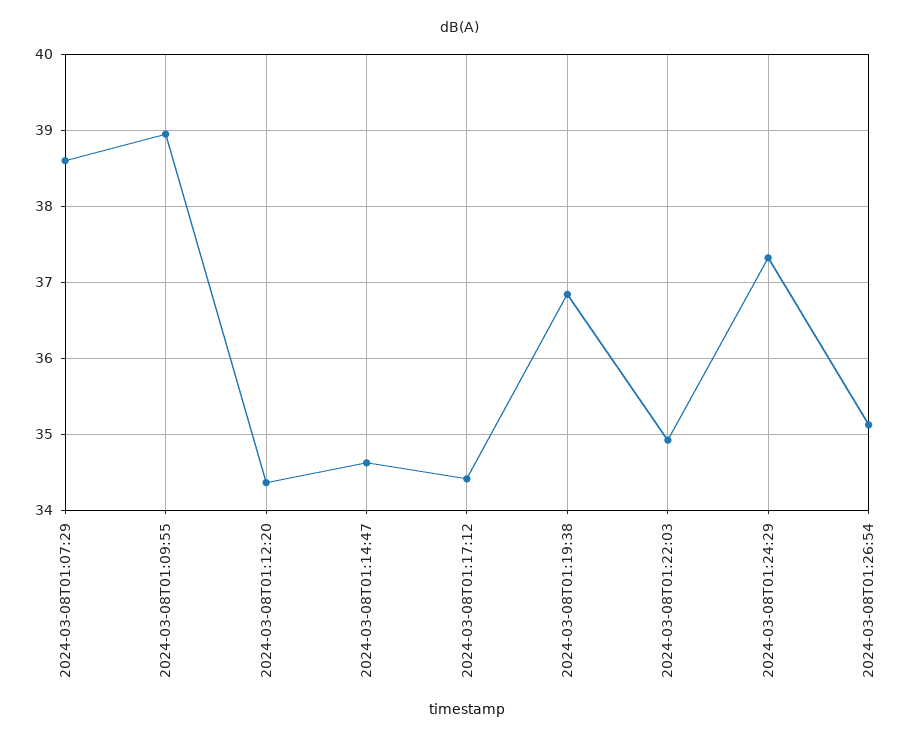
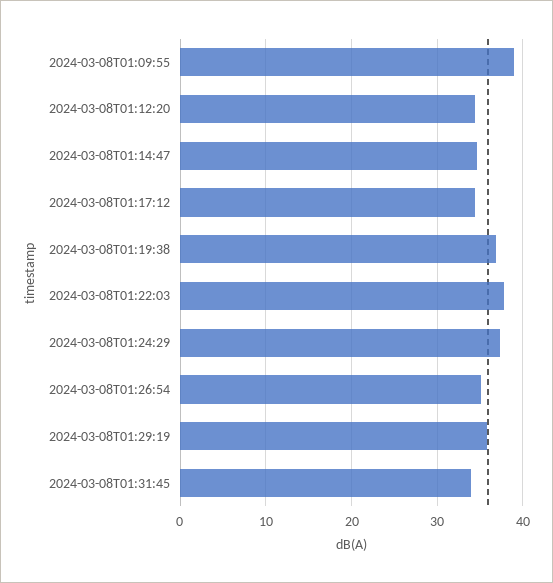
2024-03-08T01:07:29: 38.6 -> none
2024-03-08T01:22:03: 34.9 -> 38
2024-03-08T01:29:19: none -> 36
2024-03-08T01:31:45: none -> 34

